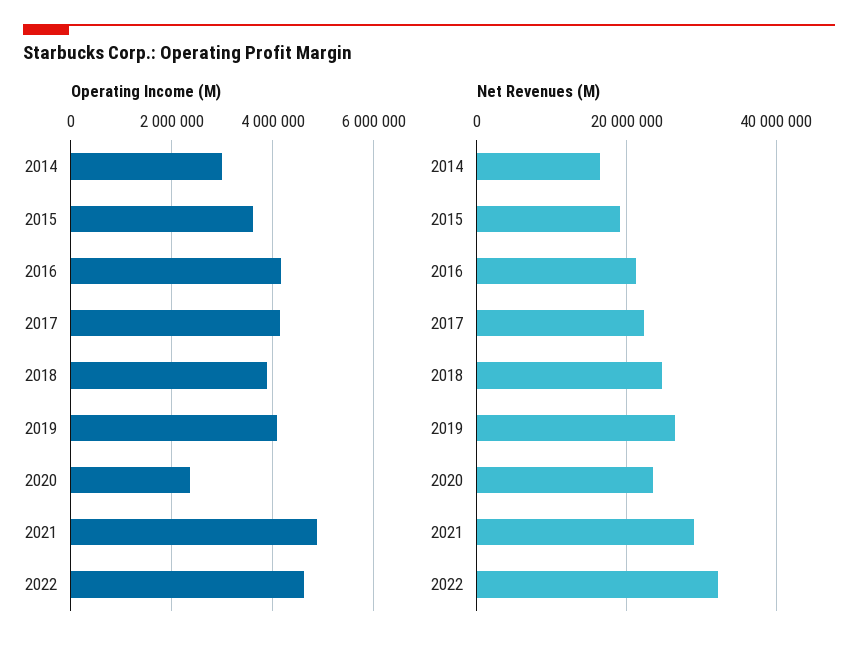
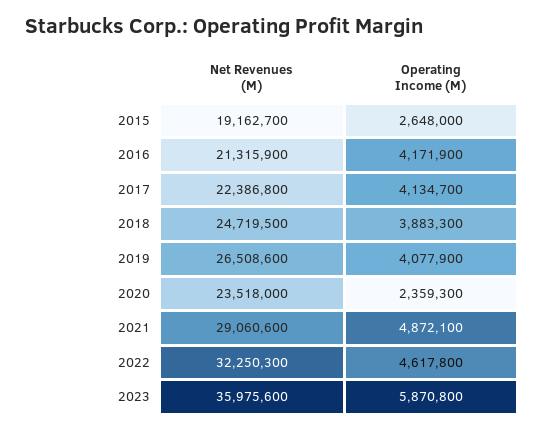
Operating Income (M), 2014: 3000000 -> none
Operating Income (M), 2015: 3600000 -> 2648000
Net Revenues (M), 2014: 16000000 -> none
Net Revenues (M), 2023: none -> 35975600
Operating Income (M), 2023: none -> 5870800

